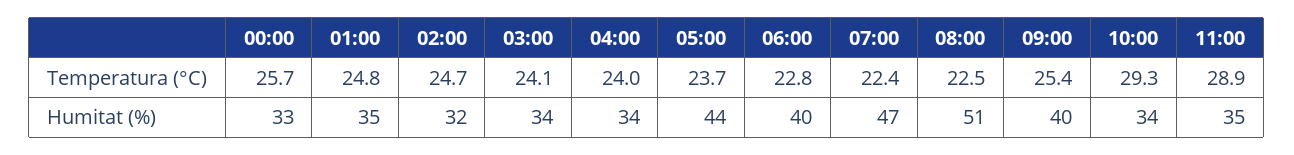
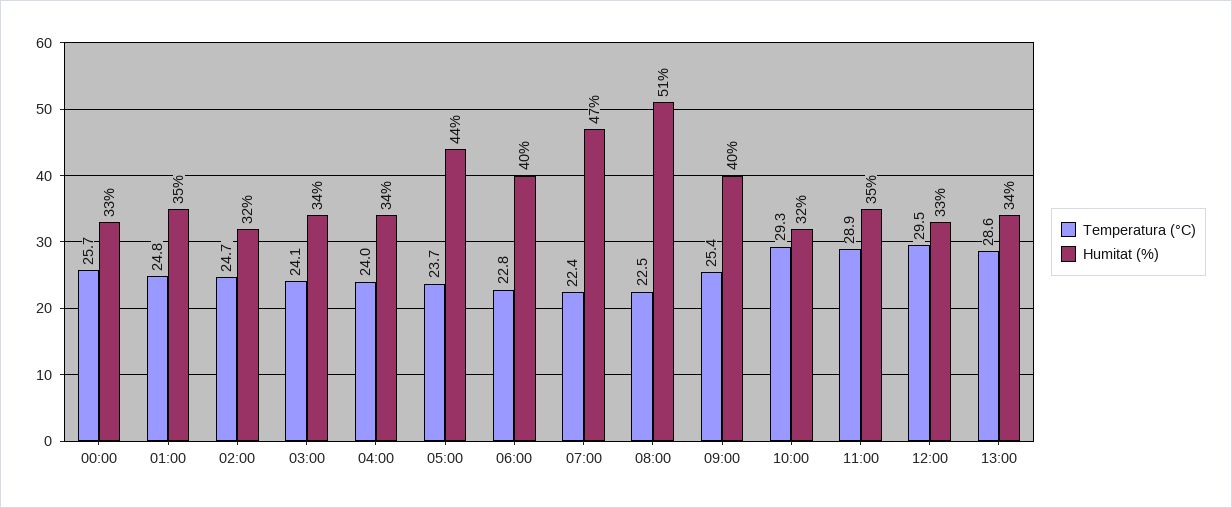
Humitat (%), 10:00: 34 -> 32
Temperatura (°C), 12:00: none -> 29.5
Humitat (%), 12:00: none -> 33
Temperatura (°C), 13:00: none -> 28.6
Humitat (%), 13:00: none -> 34

